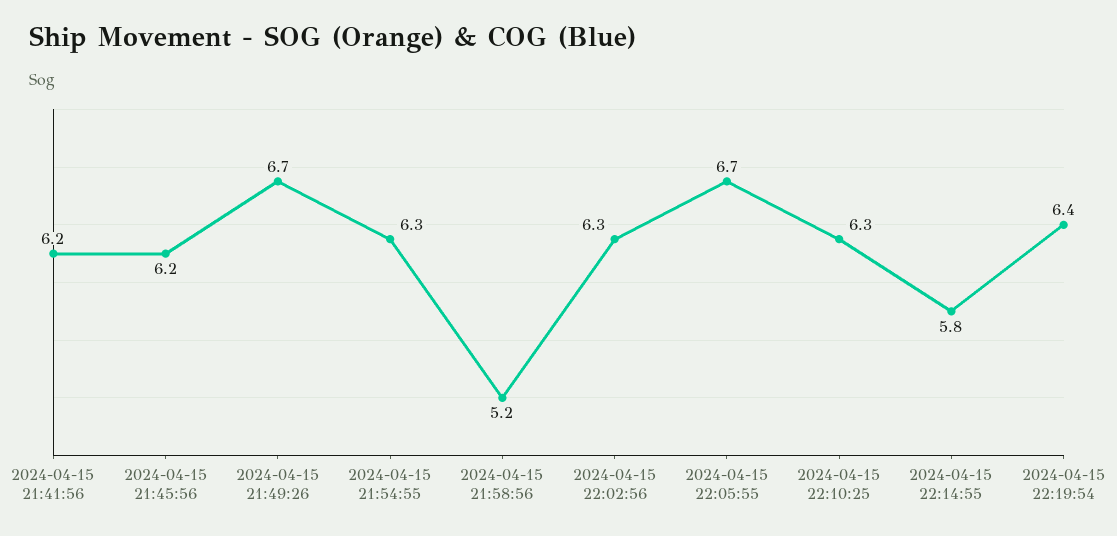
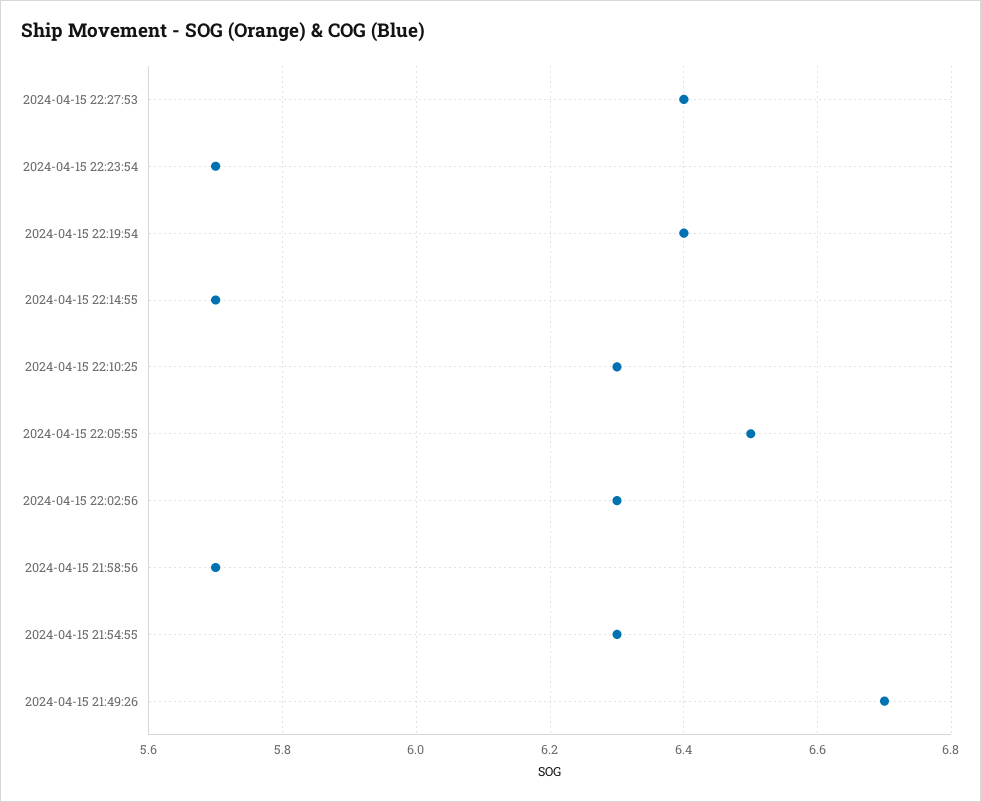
2024-04-15 21:41:56: 6.2 -> none
2024-04-15 21:45:56: 6.2 -> none
2024-04-15 21:58:56: 5.2 -> 5.7
2024-04-15 22:05:55: 6.7 -> 6.5
2024-04-15 22:14:55: 5.8 -> 5.7
2024-04-15 22:27:53: none -> 6.4
2024-04-15 22:23:54: none -> 5.7

